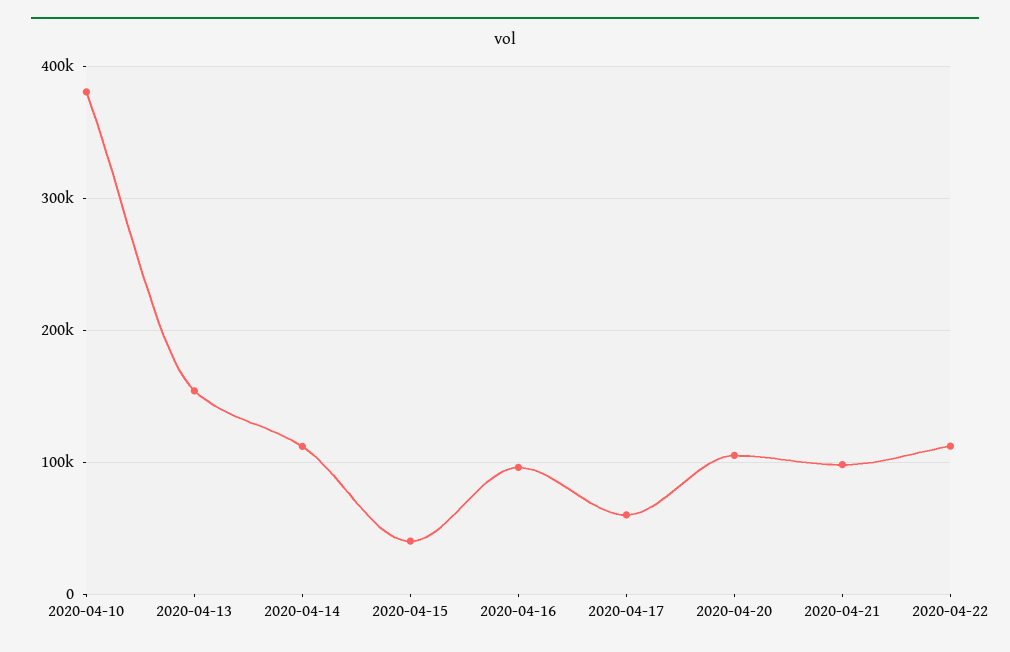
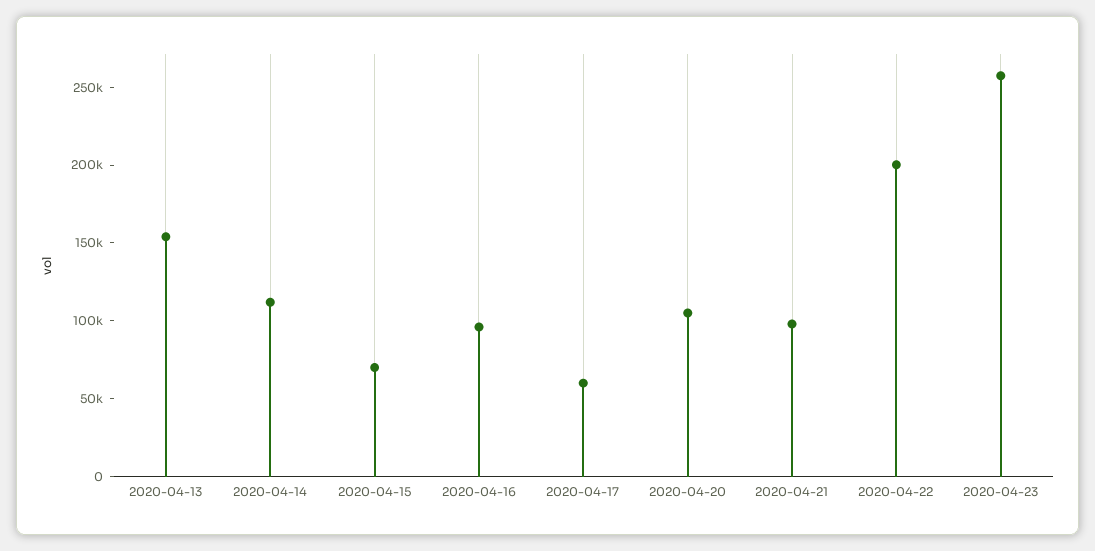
2020-04-10: 380000 -> none
2020-04-15: 40000 -> 70000
2020-04-22: 110000 -> 200000
2020-04-23: none -> 260000

